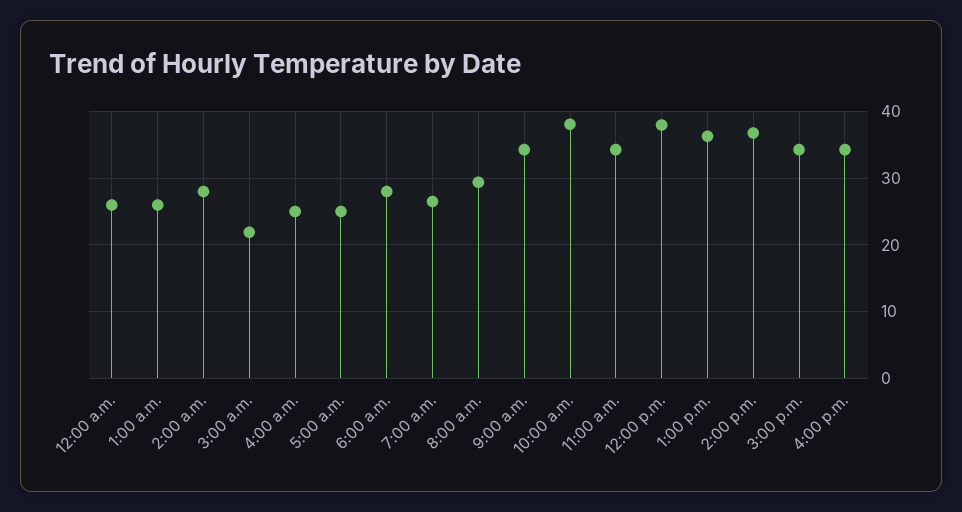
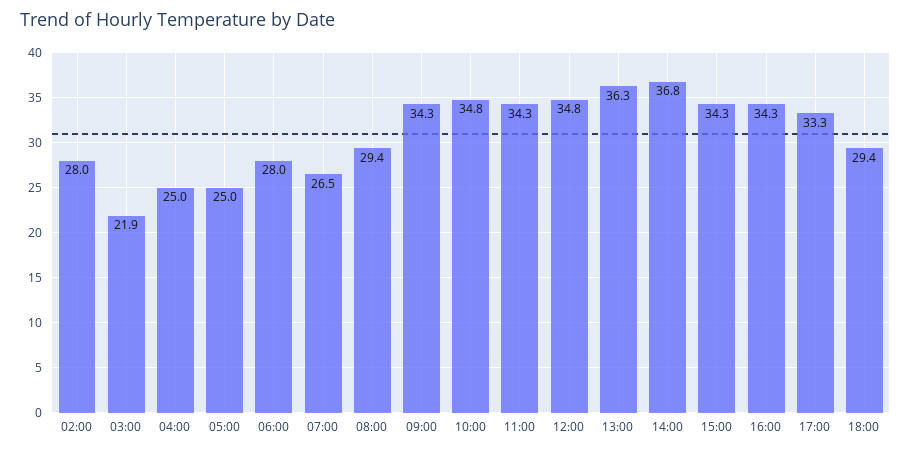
12:00 a.m.: 26 -> none
1:00 a.m.: 26 -> none
10:00 a.m.: 38 -> 34.8
12:00 p.m.: 38 -> 34.8
17:00: none -> 33.3
18:00: none -> 29.4

